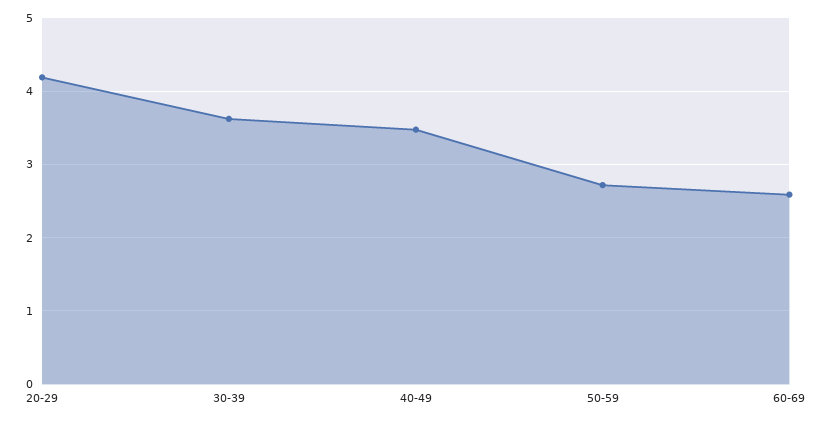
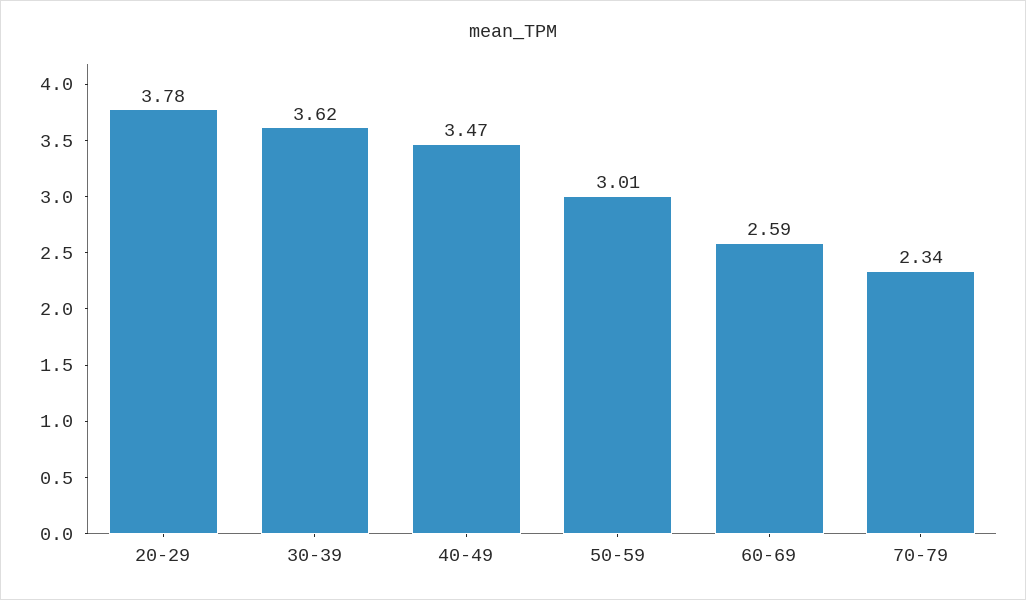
20-29: 4.2 -> 3.78
50-59: 2.7 -> 3.01
70-79: none -> 2.34

